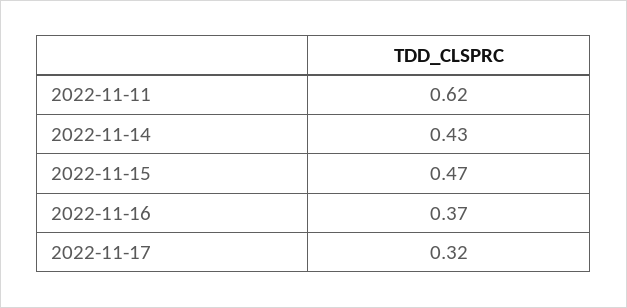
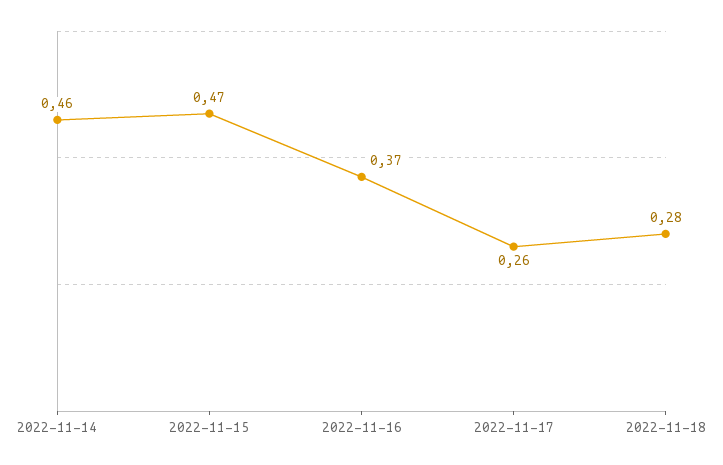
2022-11-11: 0.62 -> none
2022-11-14: 0.43 -> 0.46
2022-11-17: 0.32 -> 0.26
2022-11-18: none -> 0.28

